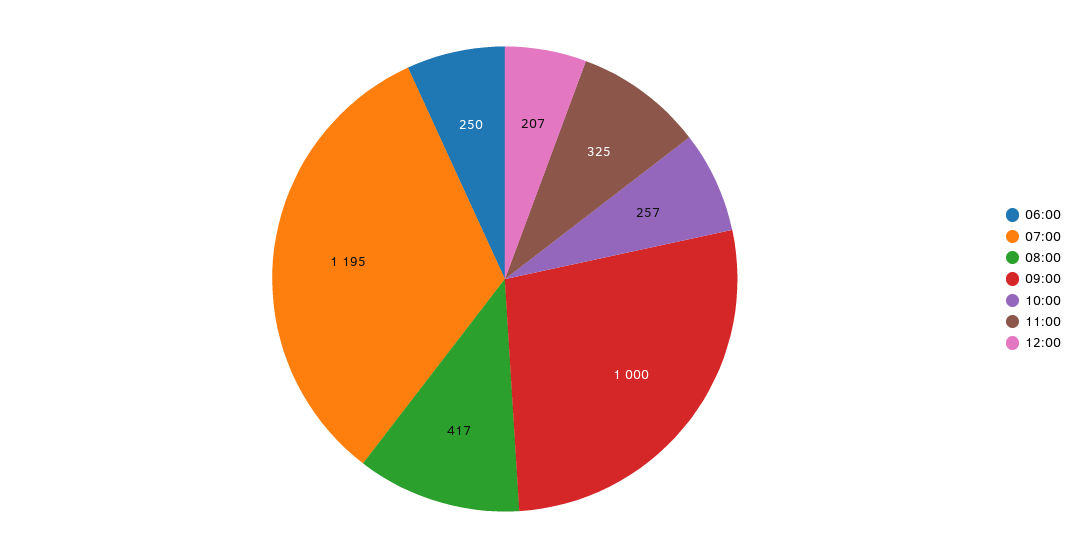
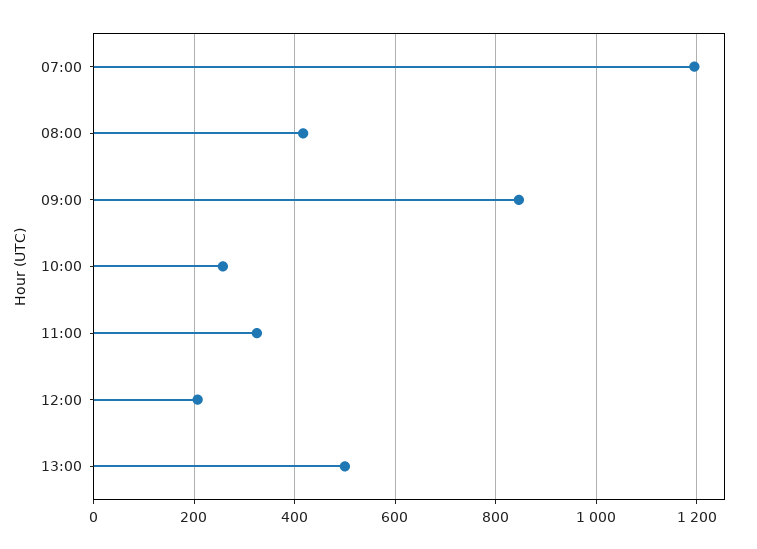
06:00: 250 -> none
09:00: 1000 -> 840
13:00: none -> 500

